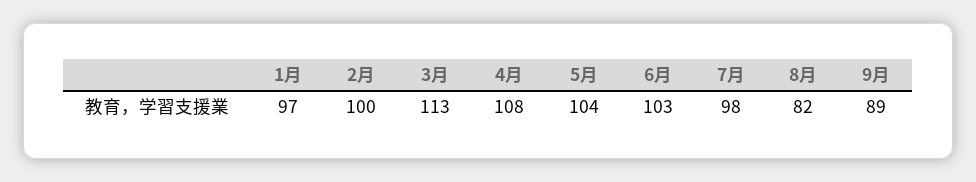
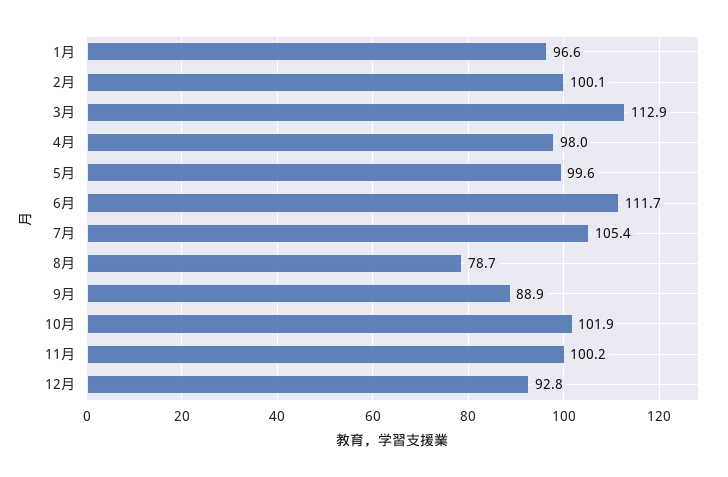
4月: 108 -> 98
5月: 104 -> 99.6
6月: 103 -> 111.7
7月: 98 -> 105.4
8月: 82 -> 78.7
10月: none -> 101.9
11月: none -> 100.2
12月: none -> 92.8

